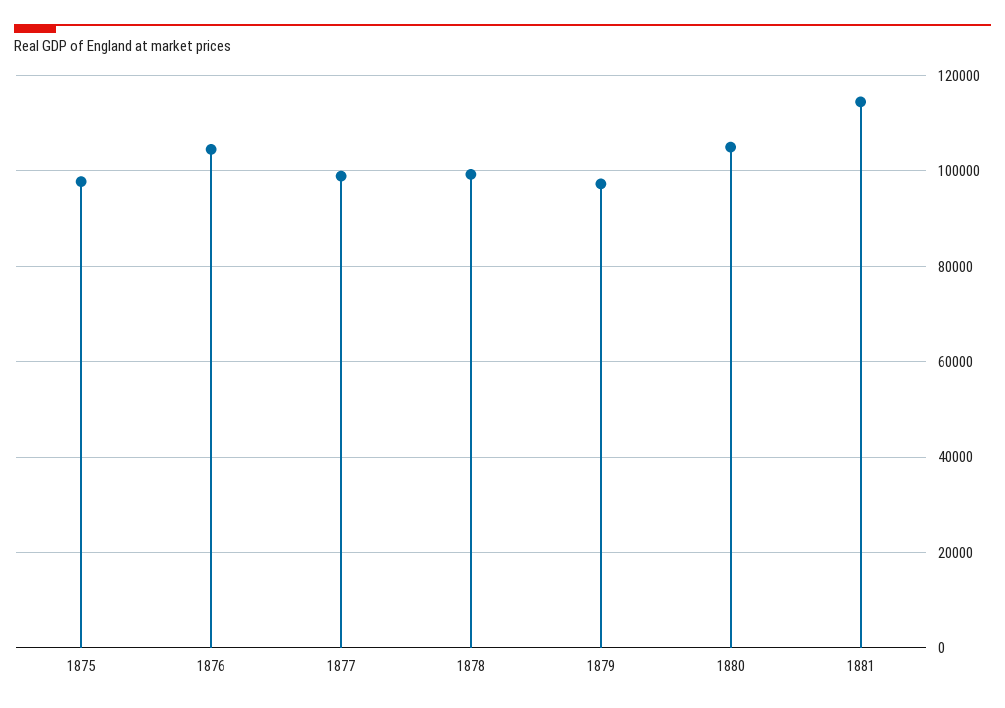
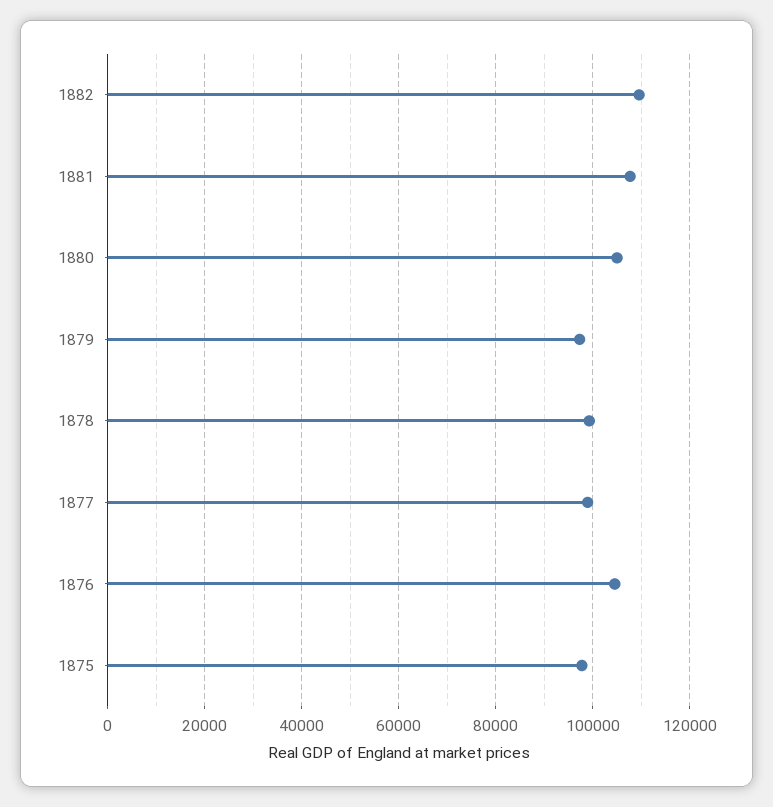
1881: 114000 -> 108000
1882: none -> 110000

